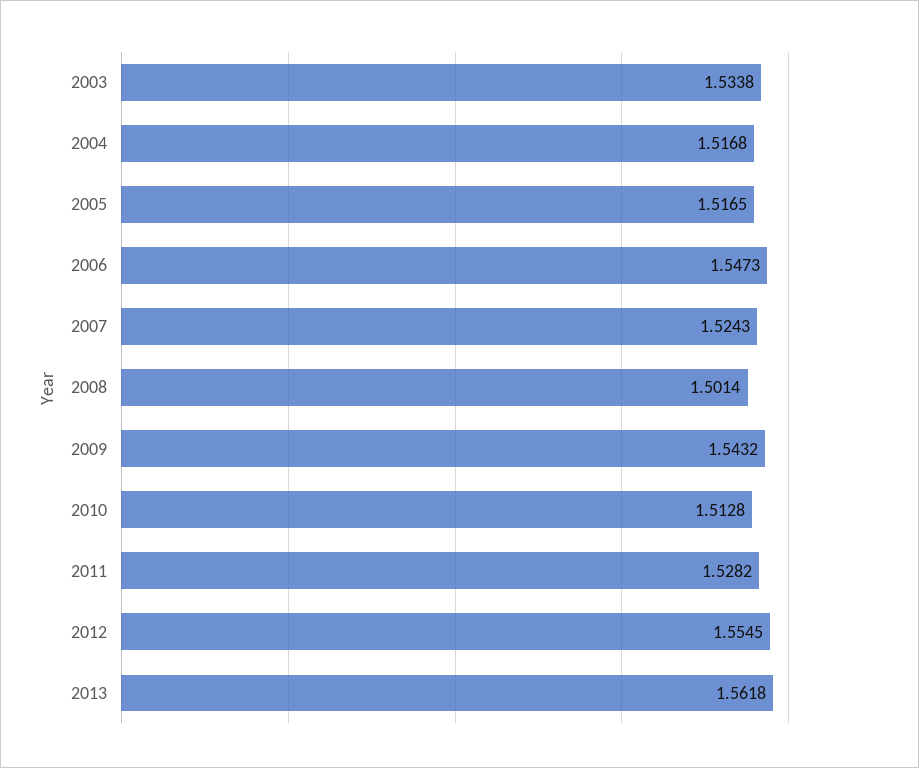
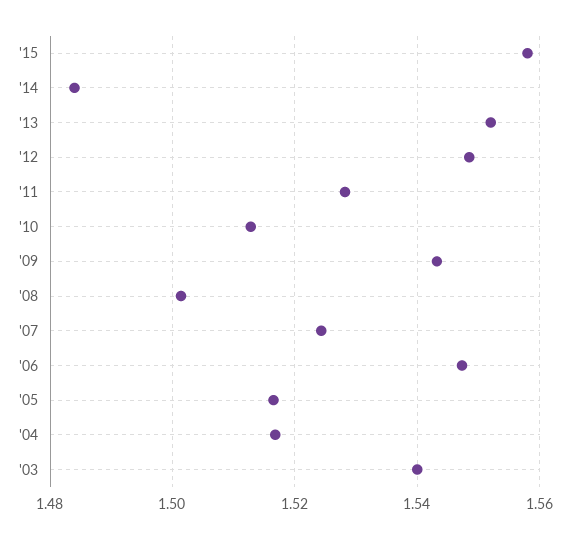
2003: 1.5338 -> 1.54
2012: 1.5545 -> 1.548
2013: 1.5618 -> 1.552
'15: none -> 1.558
'14: none -> 1.484

